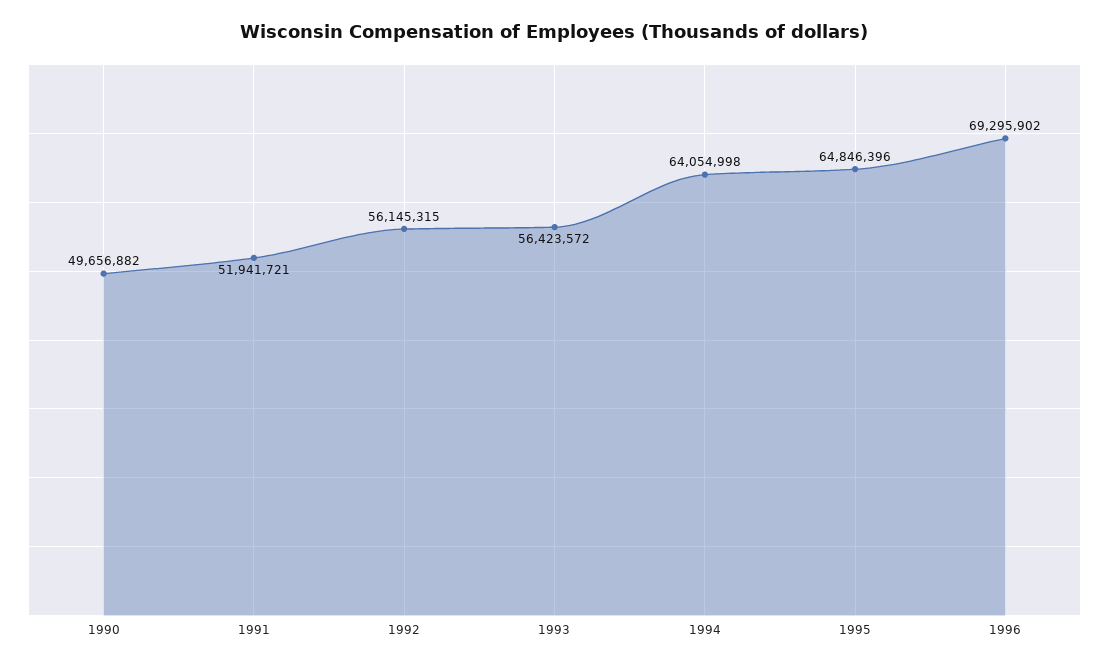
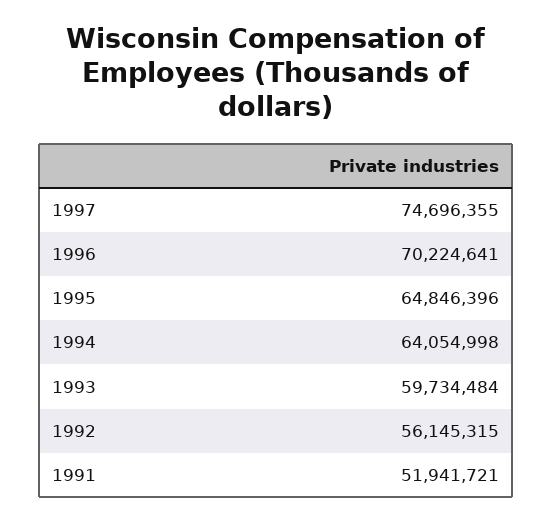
1990: 49656882 -> none
1993: 56423572 -> 59734484
1996: 69295902 -> 70224641
1997: none -> 74696355

